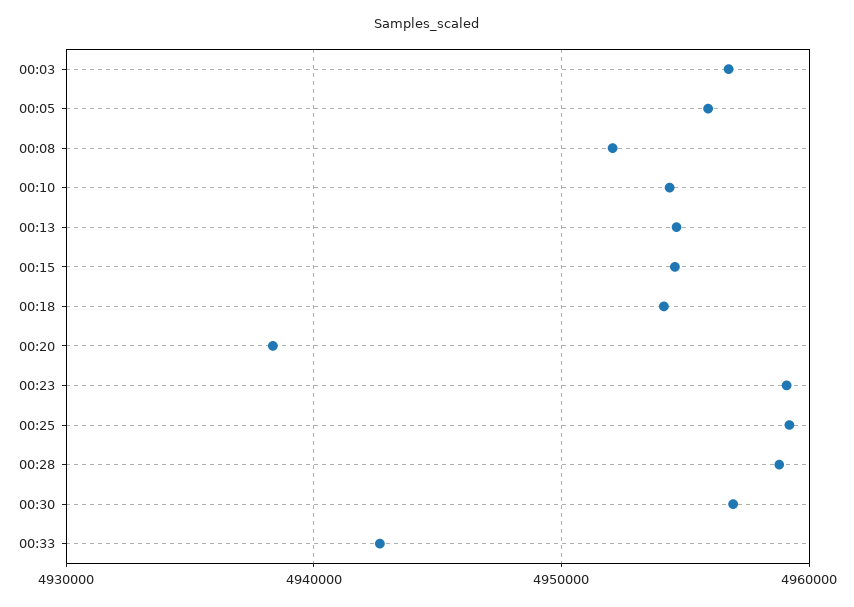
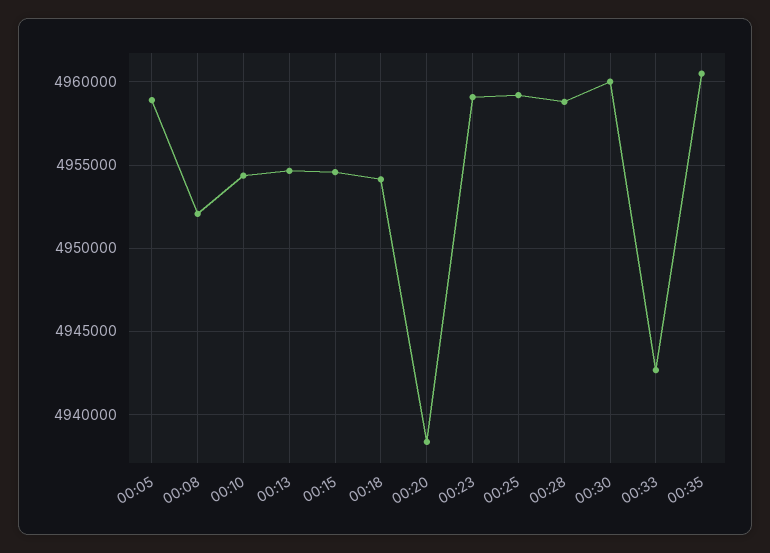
00:03: 4957000 -> none
00:05: 4956000 -> 4959000
00:30: 4957000 -> 4960000
00:35: none -> 4960500

